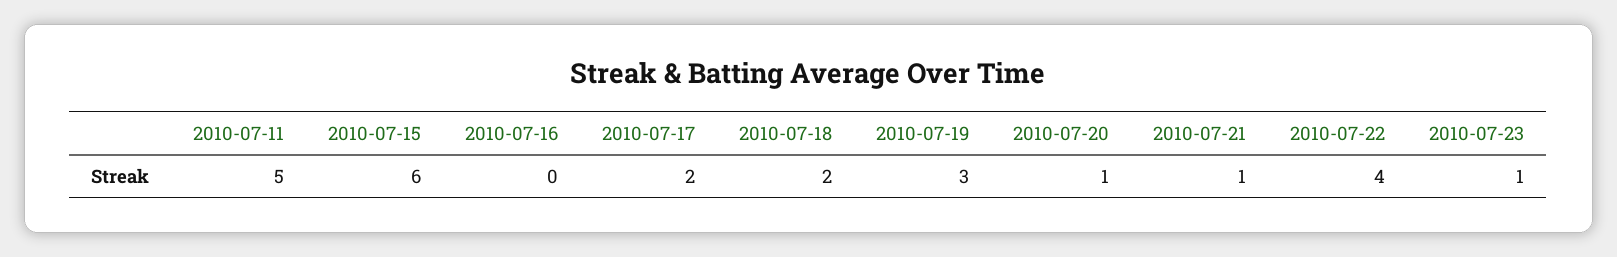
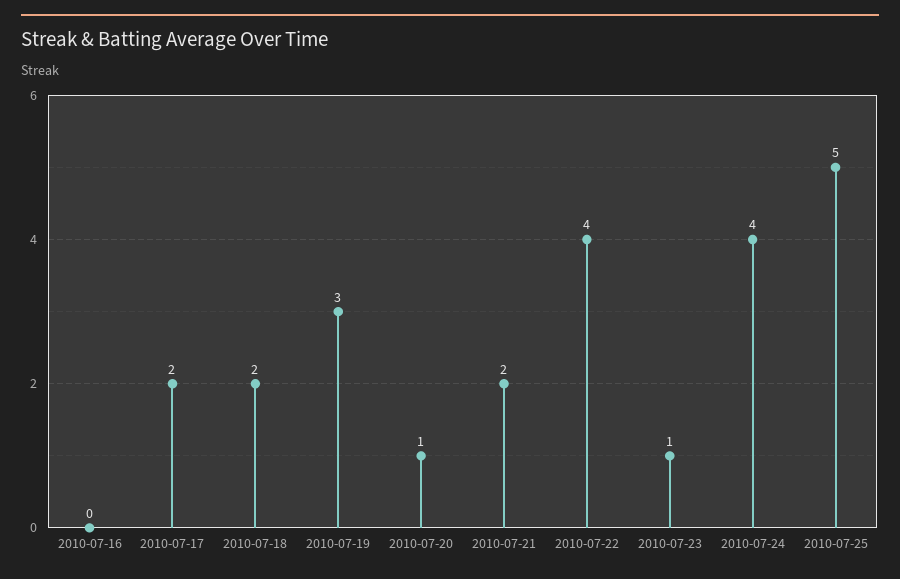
2010-07-11: 5 -> none
2010-07-15: 6 -> none
2010-07-21: 1 -> 2
2010-07-24: none -> 4
2010-07-25: none -> 5

